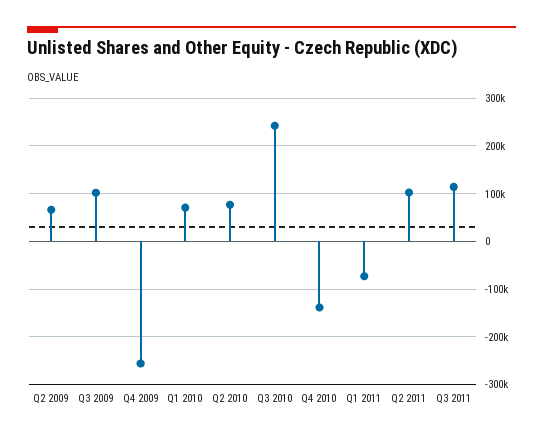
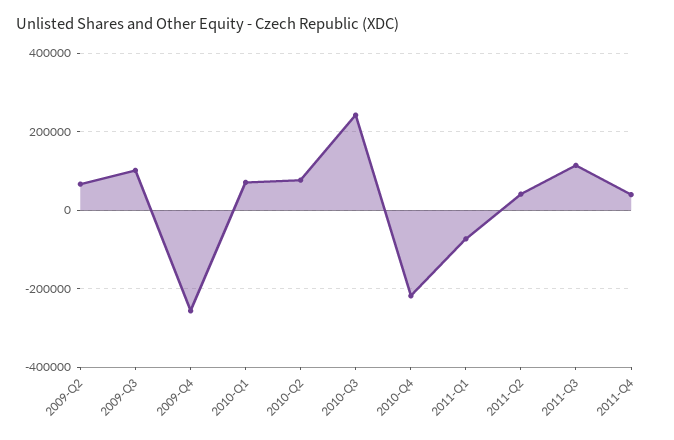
Q4 2010: -140000 -> -220000
Q2 2011: 100000 -> 40000
2011-Q4: none -> 40000

